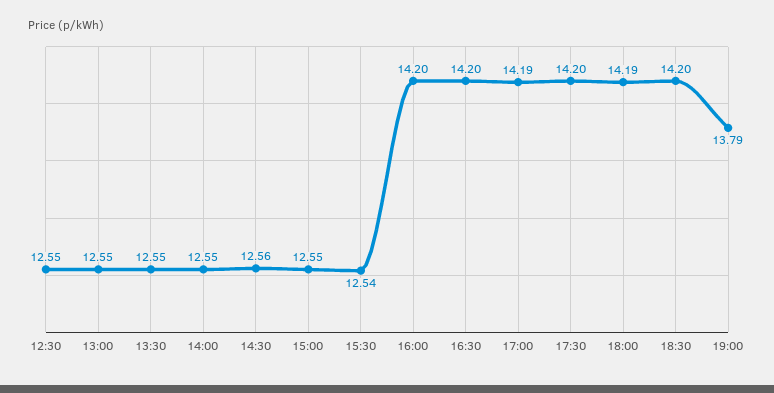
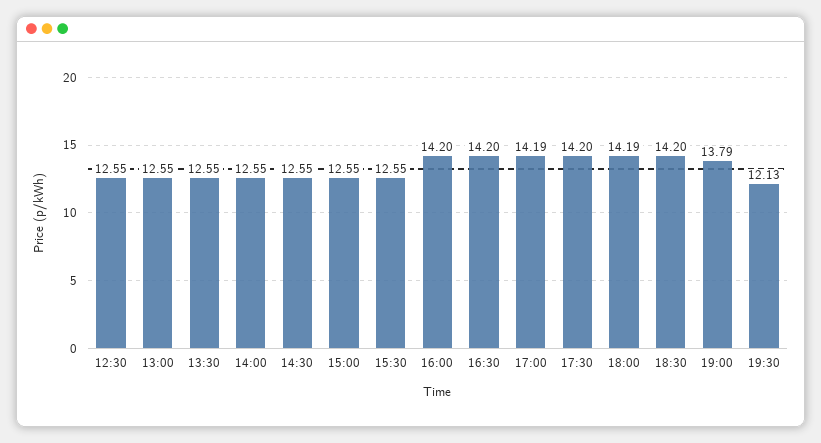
14:30: 12.56 -> 12.55
15:30: 12.54 -> 12.55
19:30: none -> 12.13

